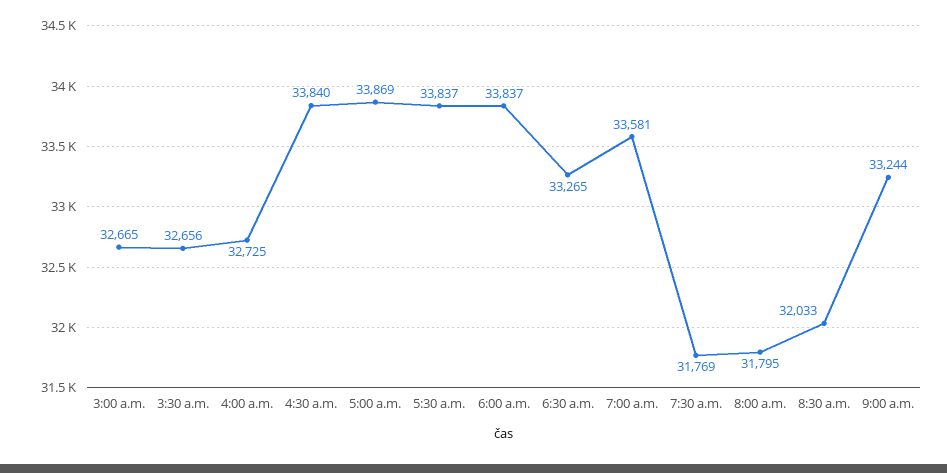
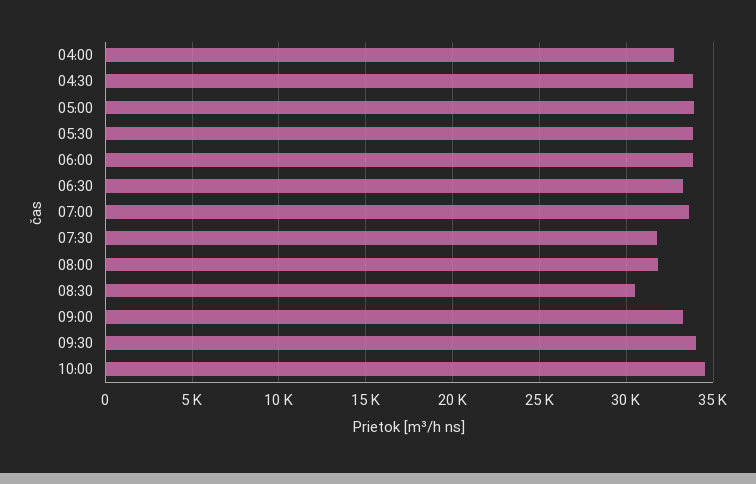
3:00 a.m.: 32665 -> none
3:30 a.m.: 32656 -> none
8:30 a.m.: 32033 -> 30500
09:30: none -> 34000
10:00: none -> 34500

